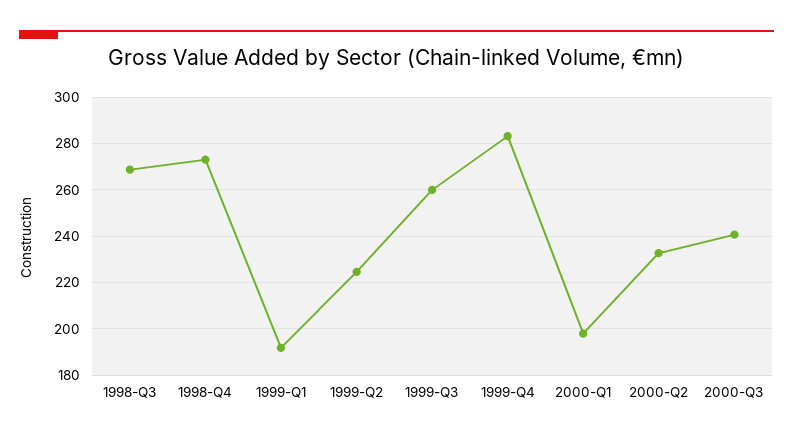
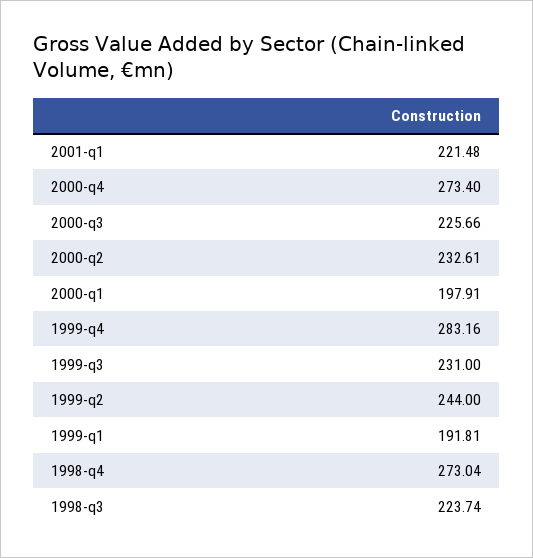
1998-Q3: 270 -> 223.74
1999-Q2: 225 -> 244
1999-Q3: 260 -> 231
2000-Q3: 240 -> 225.66
2001-q1: none -> 221.48
2000-q4: none -> 273.4

